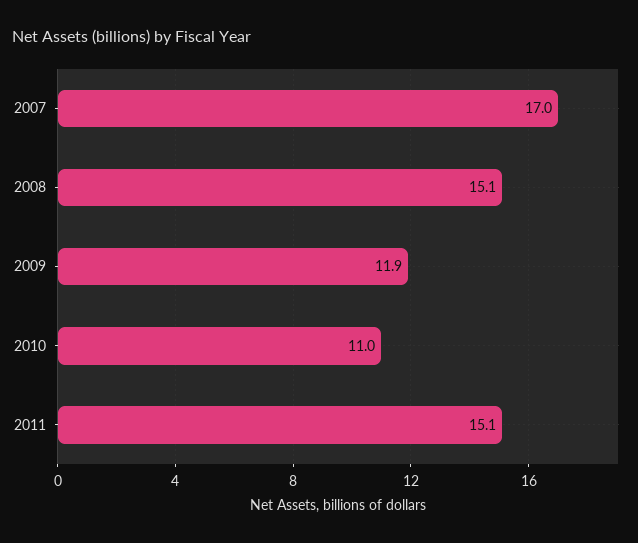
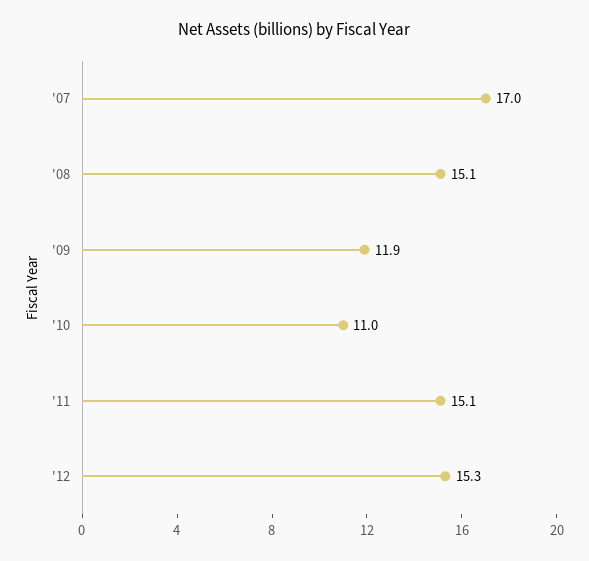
'12: none -> 15.3

